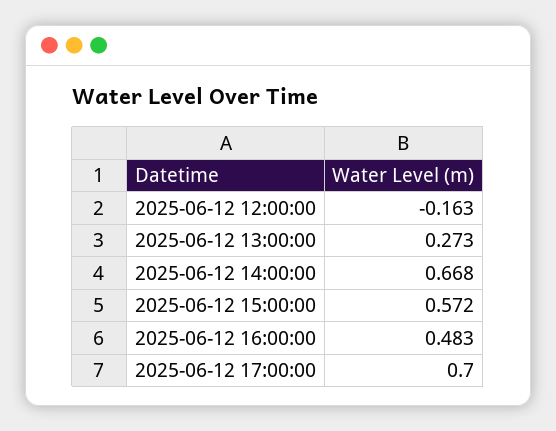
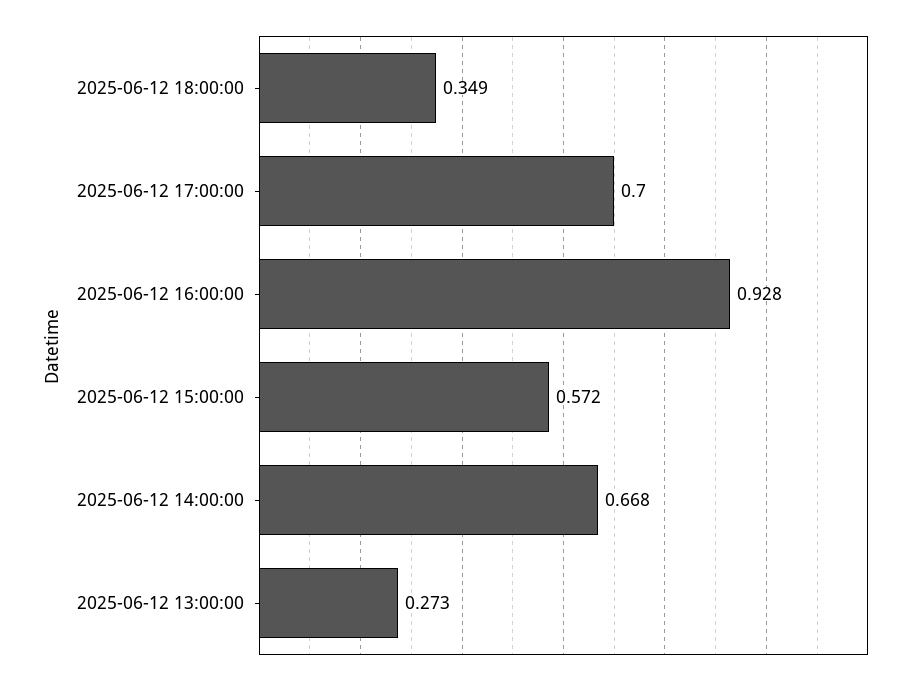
2025-06-12 12:00:00: -0.163 -> none
2025-06-12 16:00:00: 0.483 -> 0.928
2025-06-12 18:00:00: none -> 0.349

